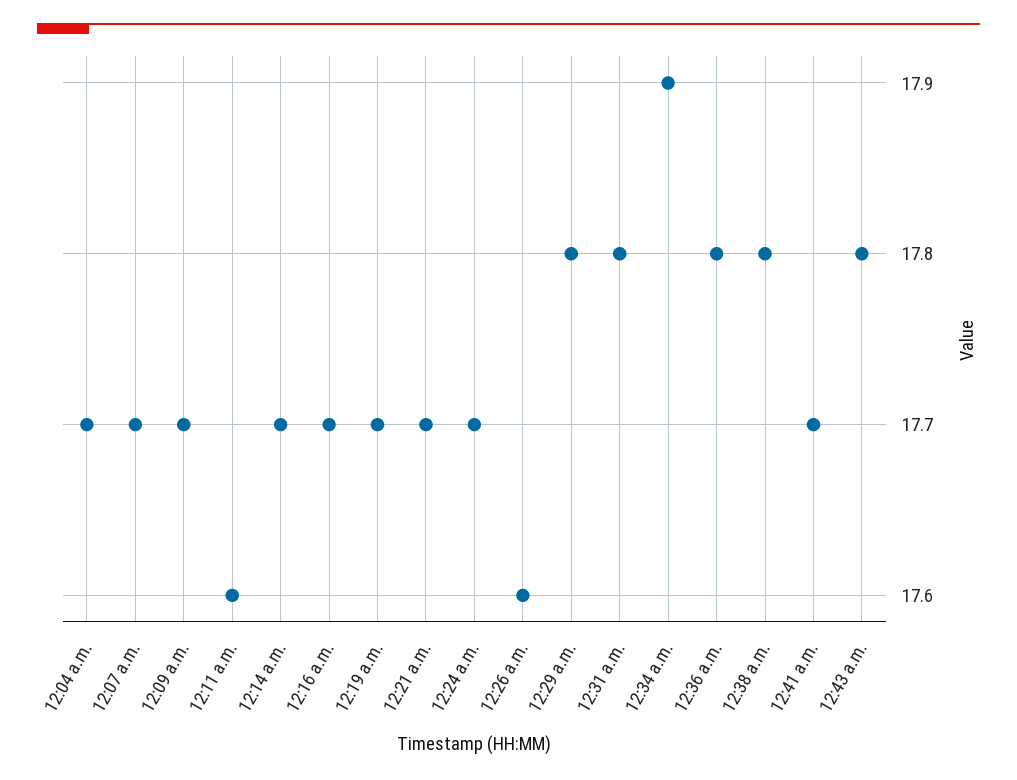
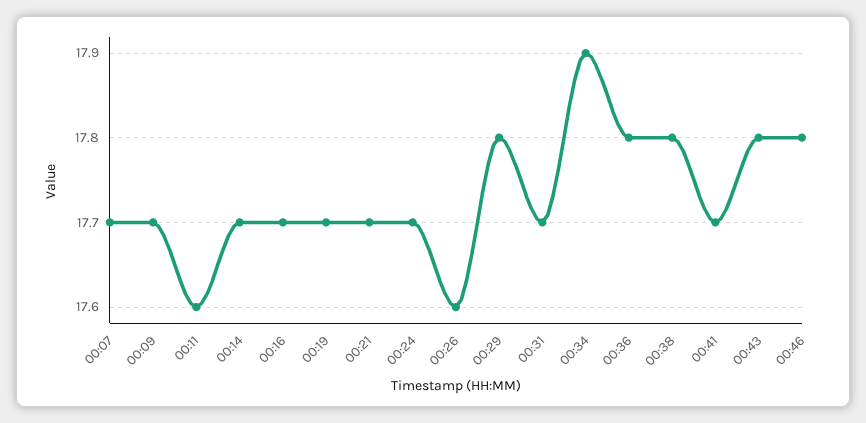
12:04 a.m.: 17.7 -> none
12:31 a.m.: 17.8 -> 17.7
00:46: none -> 17.8

